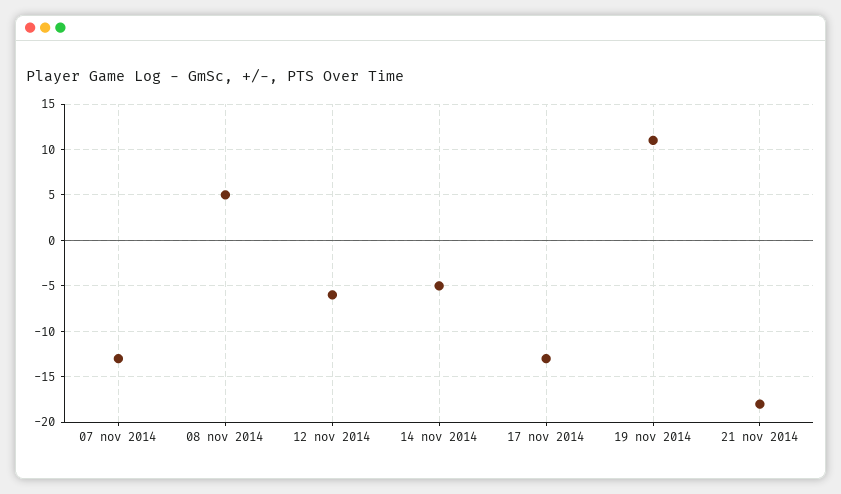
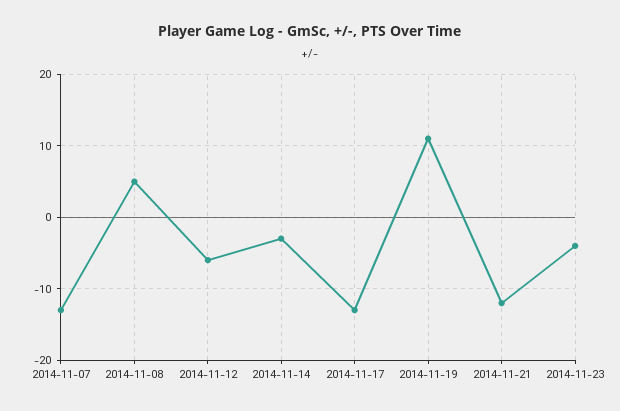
14 nov 2014: -5 -> -3
21 nov 2014: -18 -> -12
2014-11-23: none -> -4

